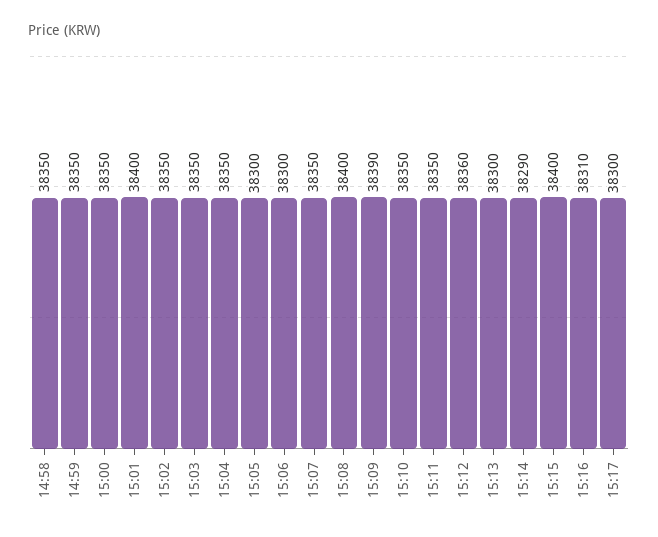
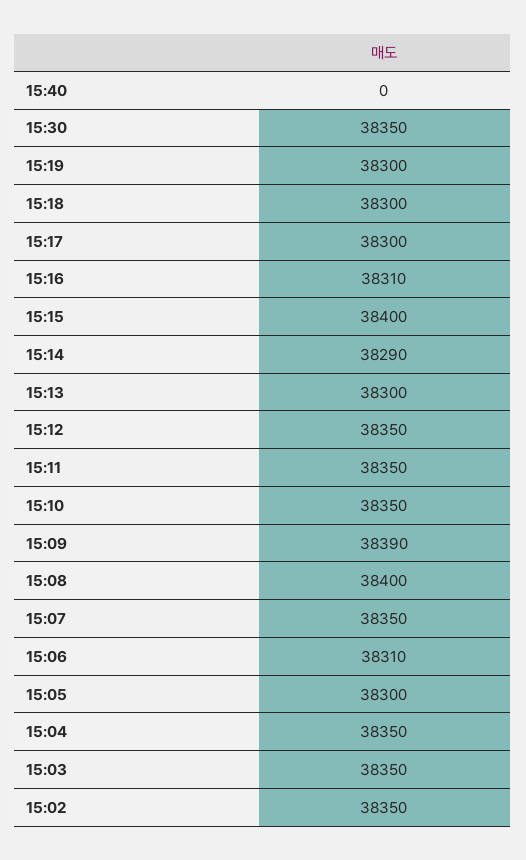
14:58: 38350 -> none
14:59: 38350 -> none
15:00: 38350 -> none
15:01: 38400 -> none
15:06: 38300 -> 38310
15:12: 38360 -> 38350
15:40: none -> 0
15:30: none -> 38350
15:19: none -> 38300
15:18: none -> 38300

